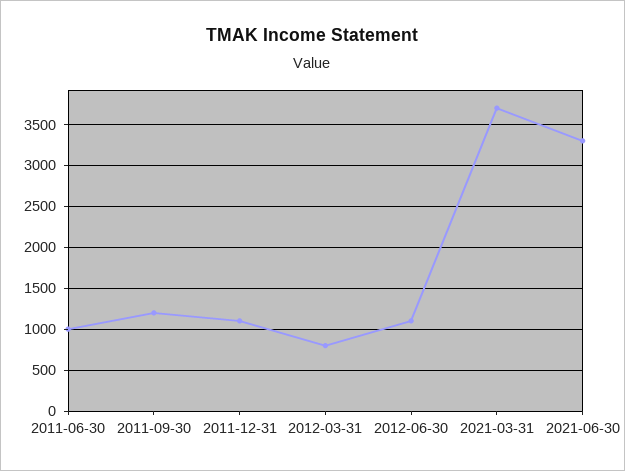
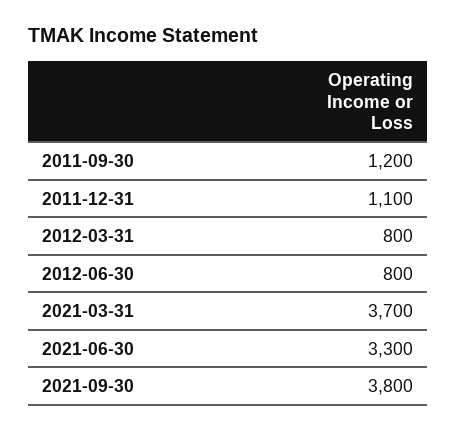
2011-06-30: 1000 -> none
2012-06-30: 1100 -> 800
2021-09-30: none -> 3800

